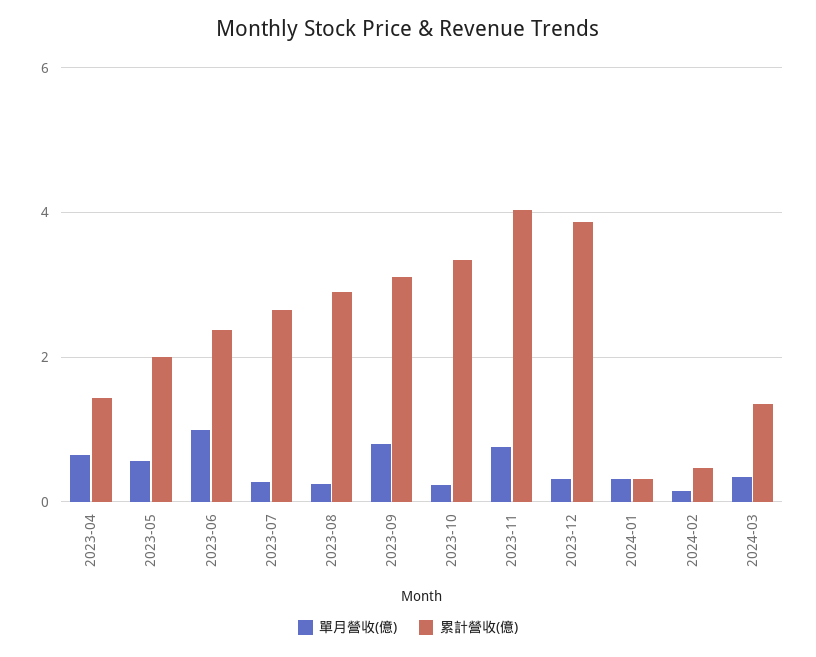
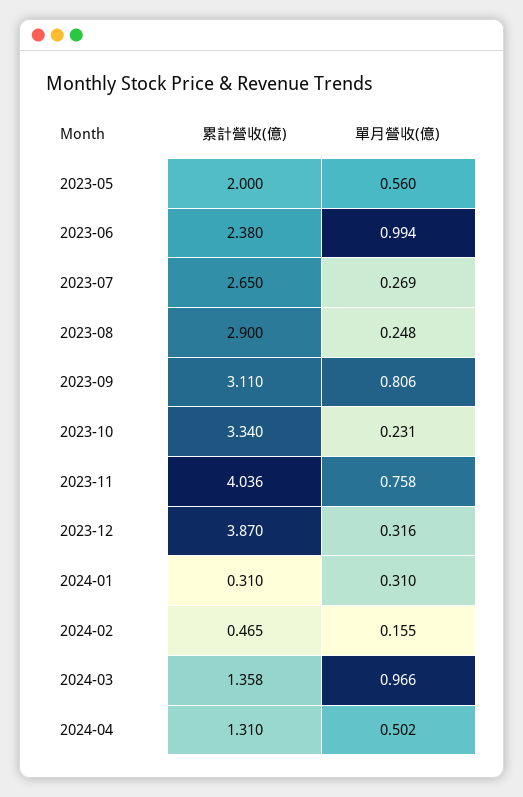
單月營收(億), 2023-04: 0.6 -> none
累計營收(億), 2023-04: 1.4 -> none
單月營收(億), 2024-03: 0.4 -> 0.966
累計營收(億), 2024-04: none -> 1.31
單月營收(億), 2024-04: none -> 0.502

